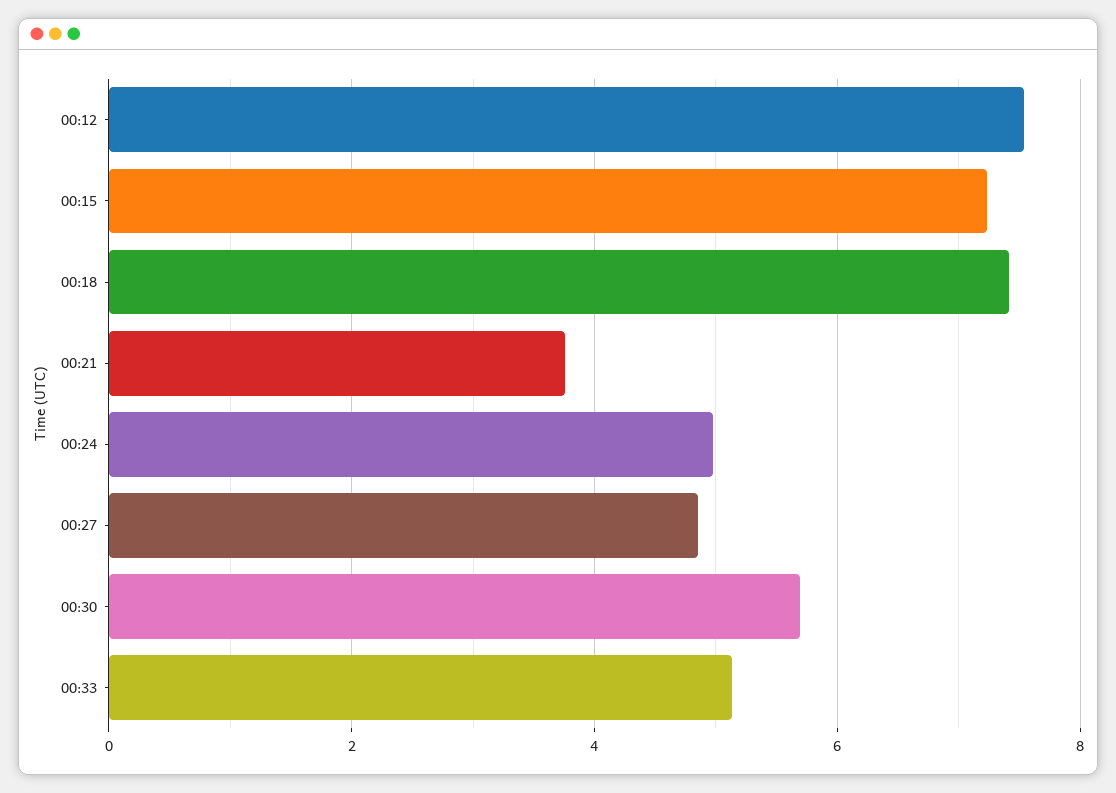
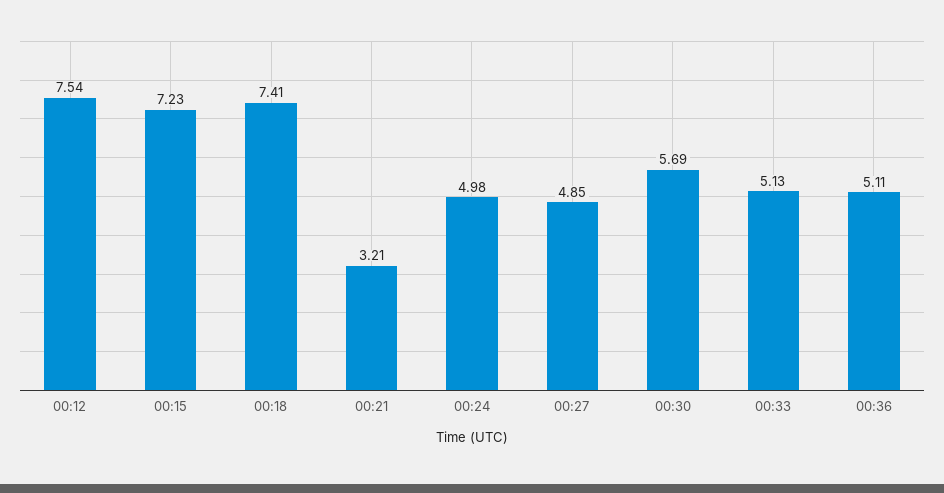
00:21: 3.8 -> 3.21
00:36: none -> 5.11

